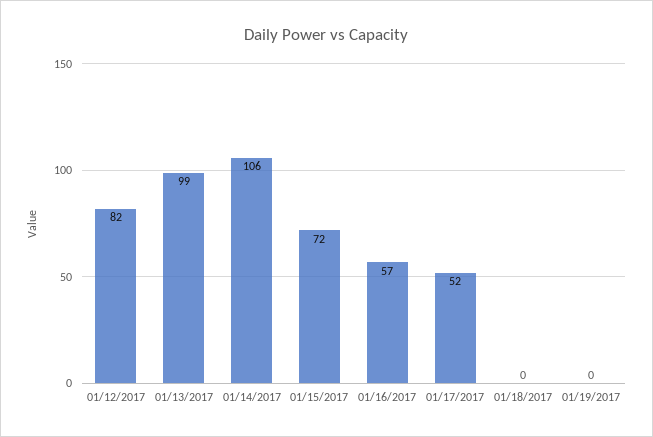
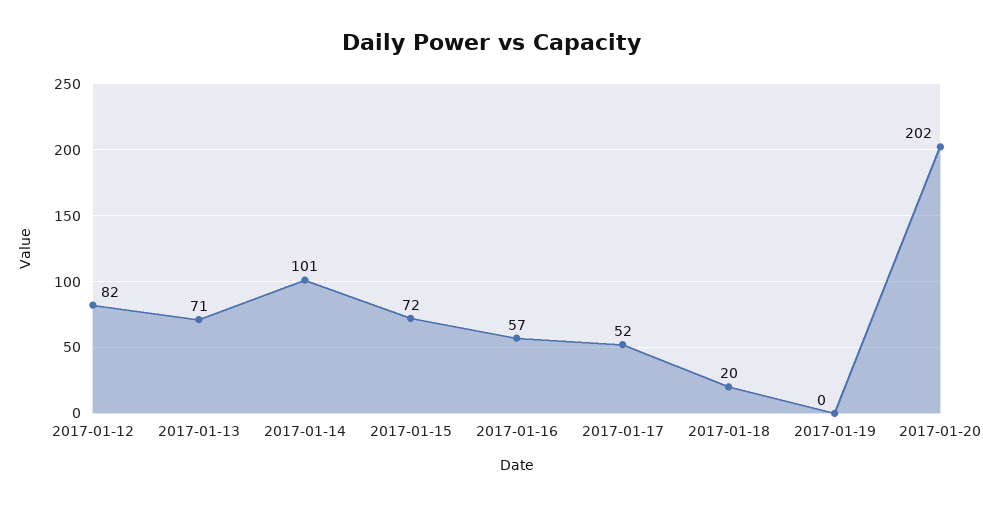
01/13/2017: 99 -> 71
01/14/2017: 106 -> 101
01/18/2017: 0 -> 20
2017-01-20: none -> 202

